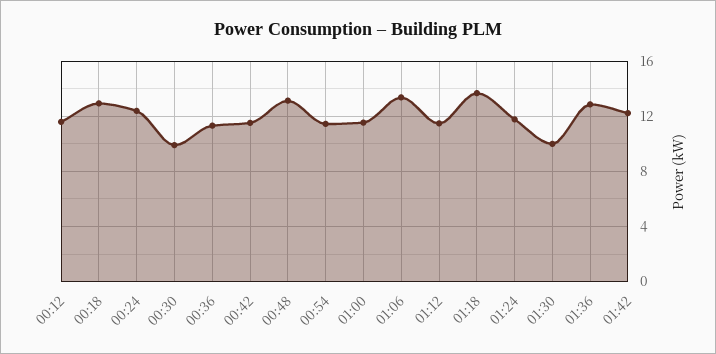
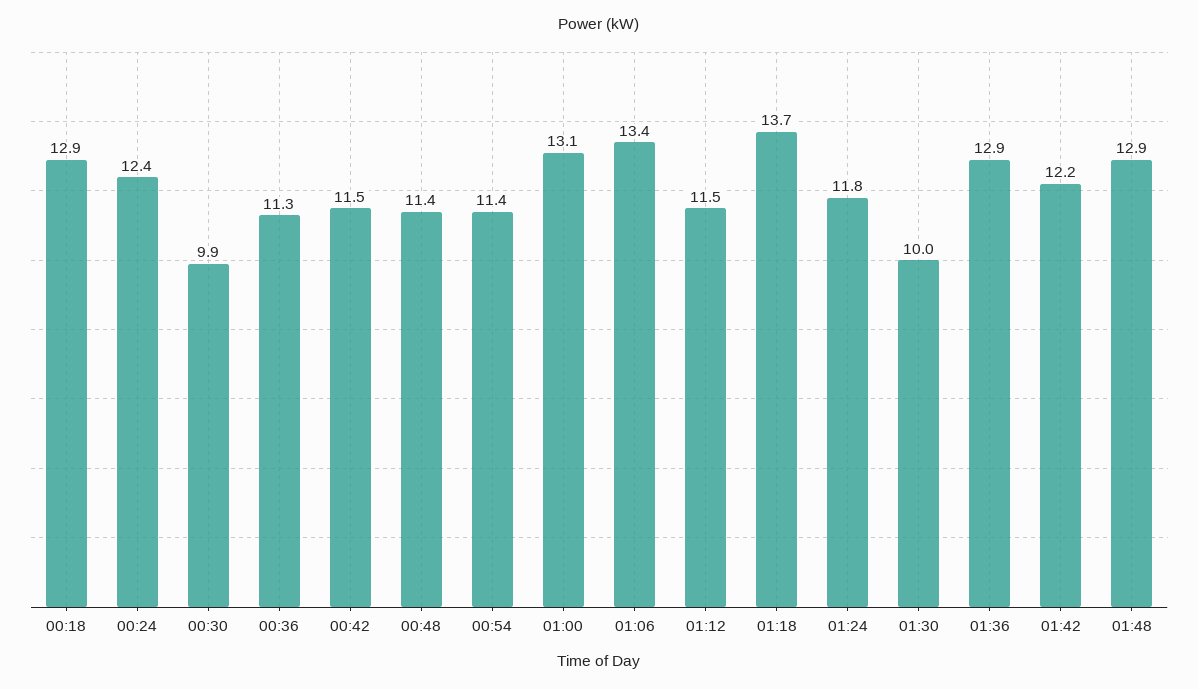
00:12: 11.5 -> none
00:48: 13 -> 11.4
01:00: 11.5 -> 13.1
01:48: none -> 12.9

